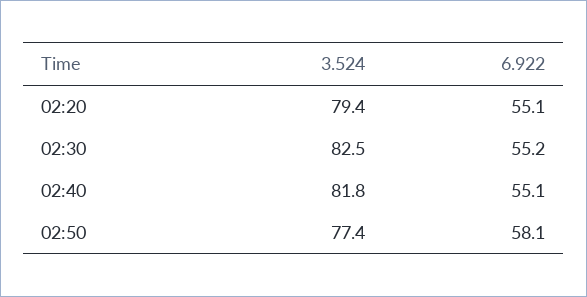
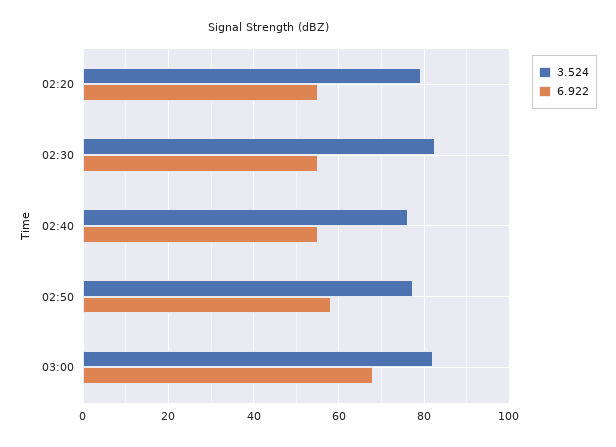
3.524, 02:40: 81.8 -> 76
3.524, 03:00: none -> 82
6.922, 03:00: none -> 68

